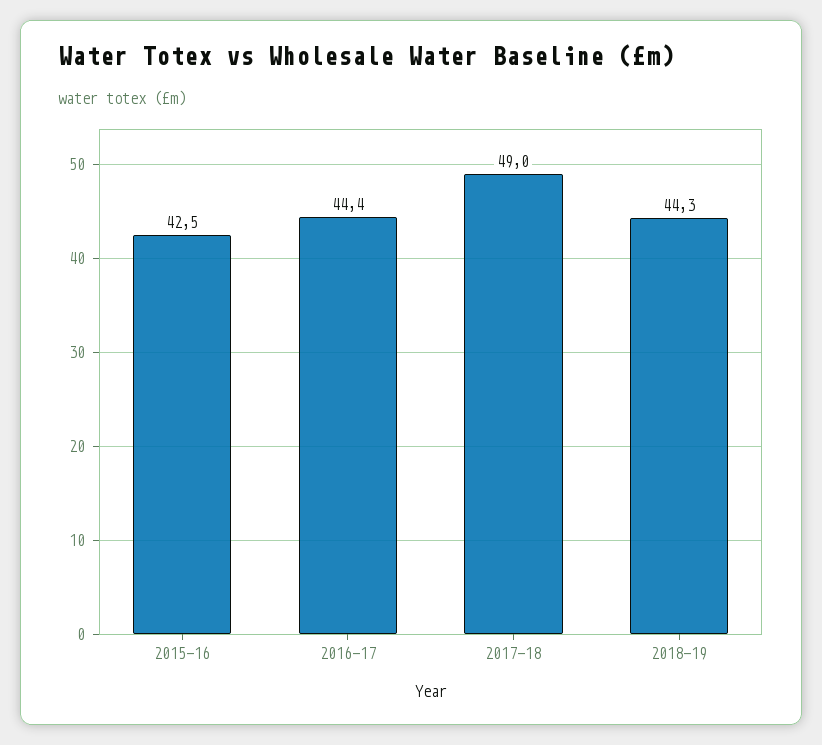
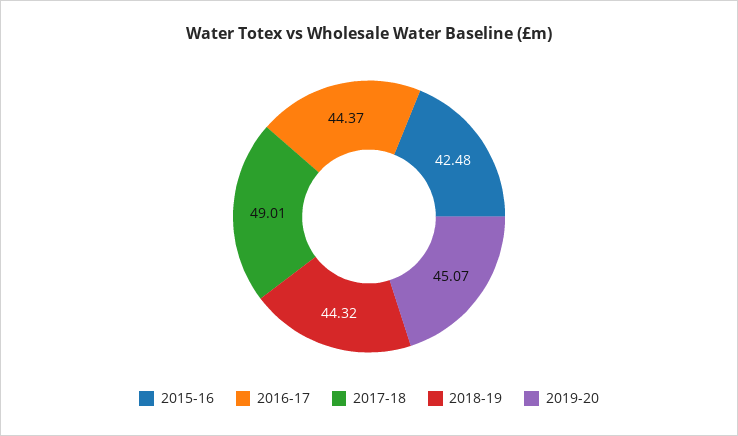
2019-20: none -> 45.07

